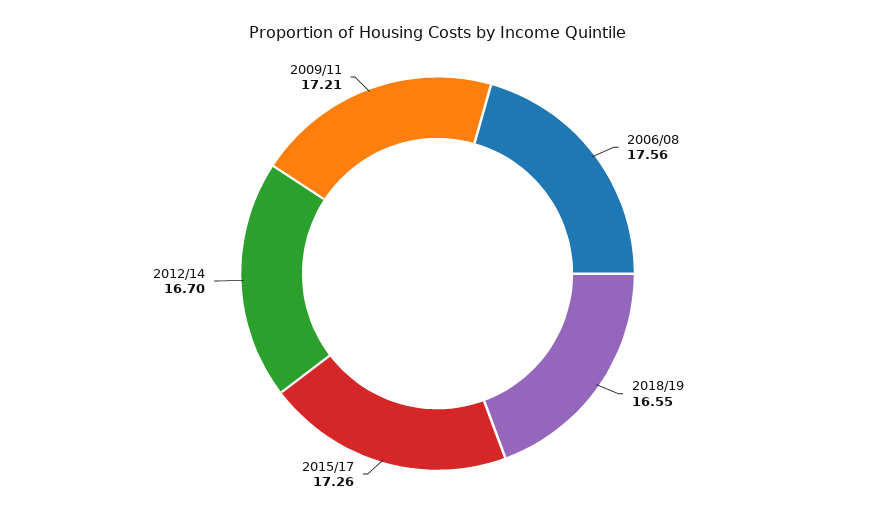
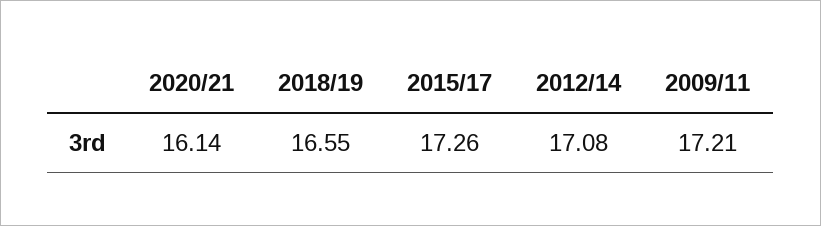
2006/08: 17.56 -> none
2012/14: 16.7 -> 17.08
2020/21: none -> 16.14

